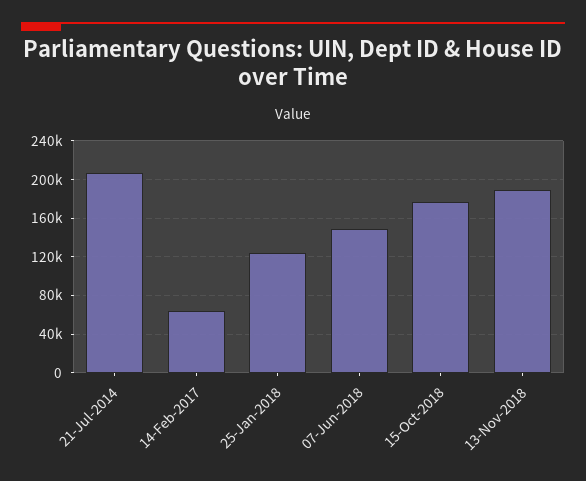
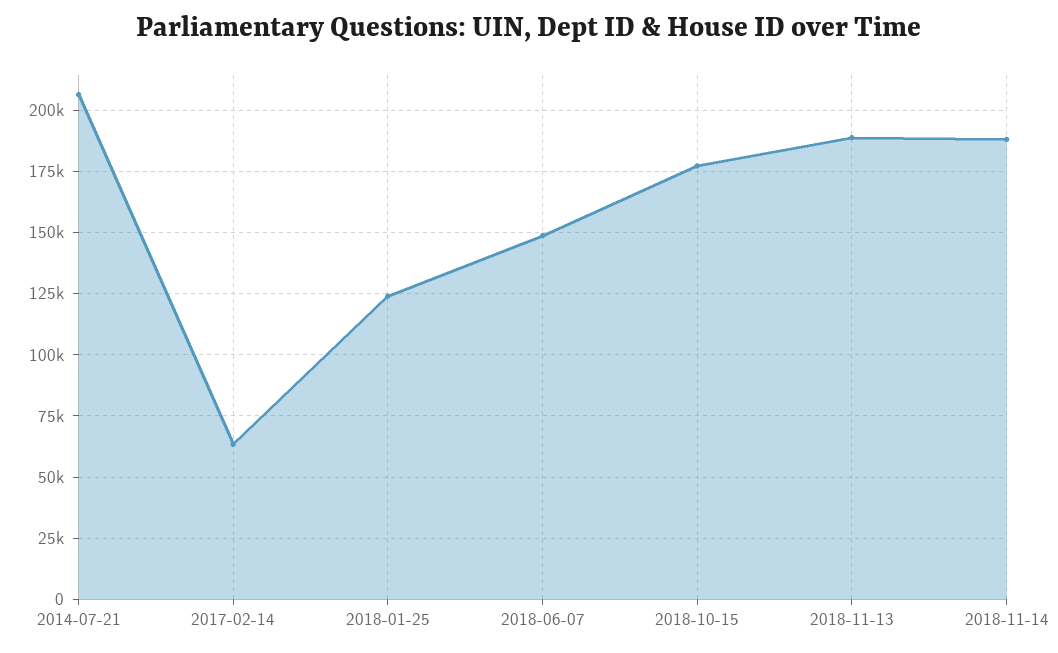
2018-11-14: none -> 187500

